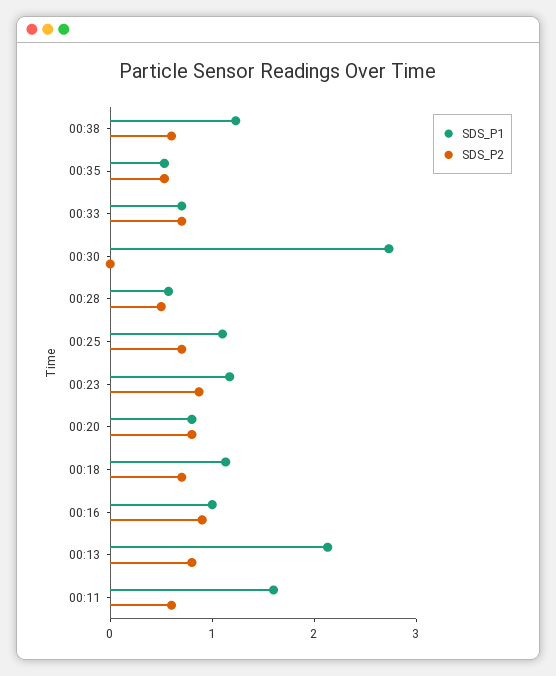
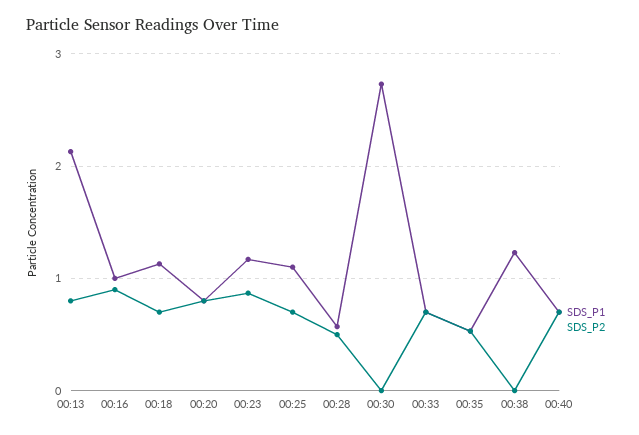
SDS_P2, 00:38: 0.6 -> 0
SDS_P1, 00:11: 1.6 -> none
SDS_P2, 00:11: 0.6 -> none
SDS_P1, 00:40: none -> 0.7
SDS_P2, 00:40: none -> 0.7

